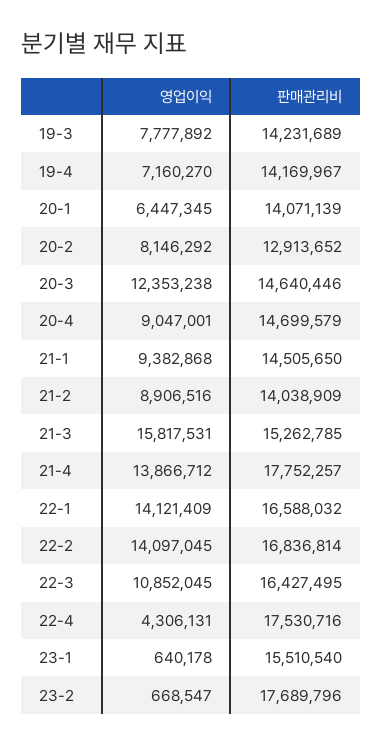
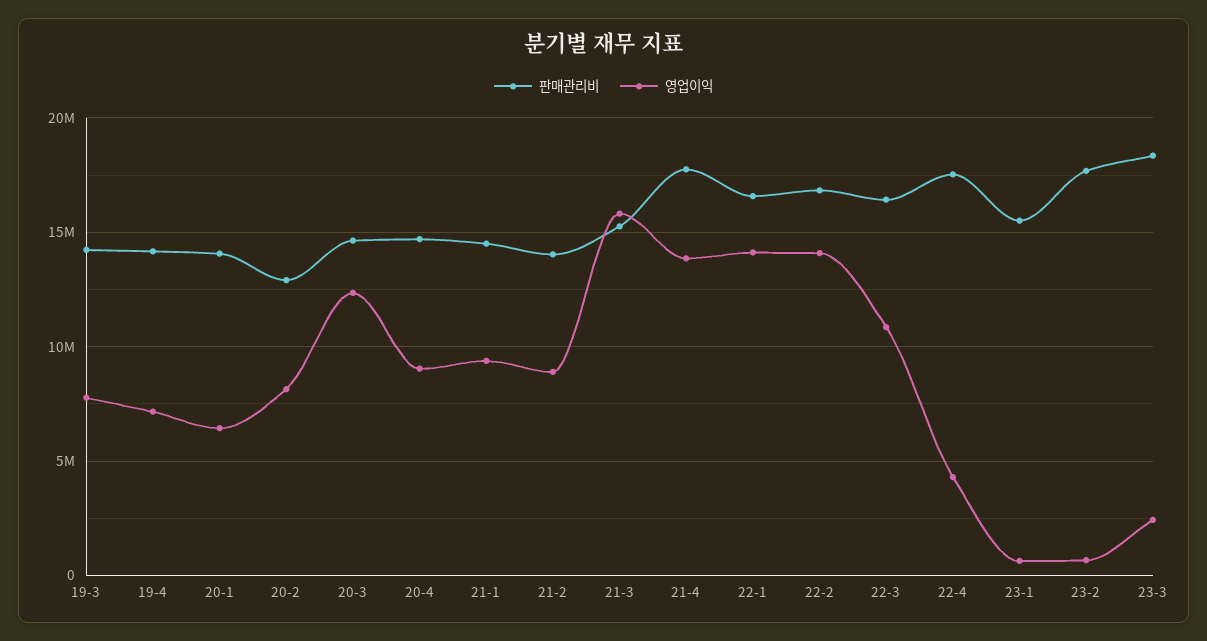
판매관리비, 23-3: none -> 18500000
영업이익, 23-3: none -> 2500000

